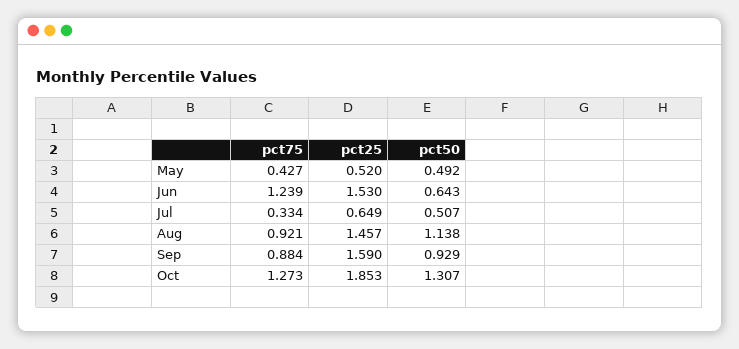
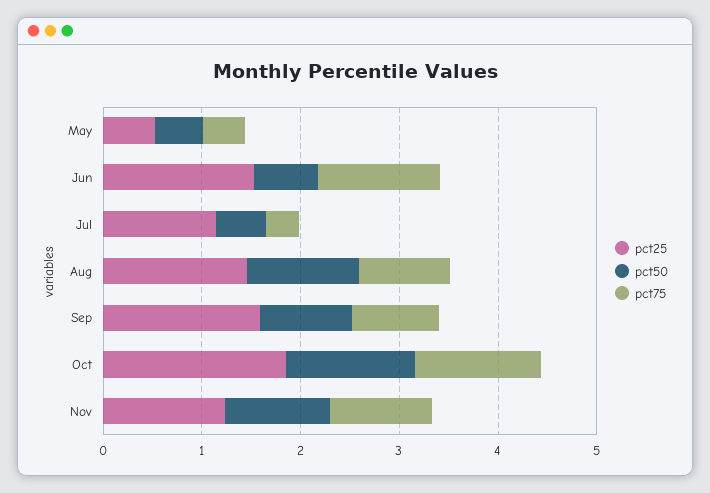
pct25, Jul: 0.649 -> 1.2
pct25, Nov: none -> 1.2
pct50, Nov: none -> 1
pct75, Nov: none -> 1

